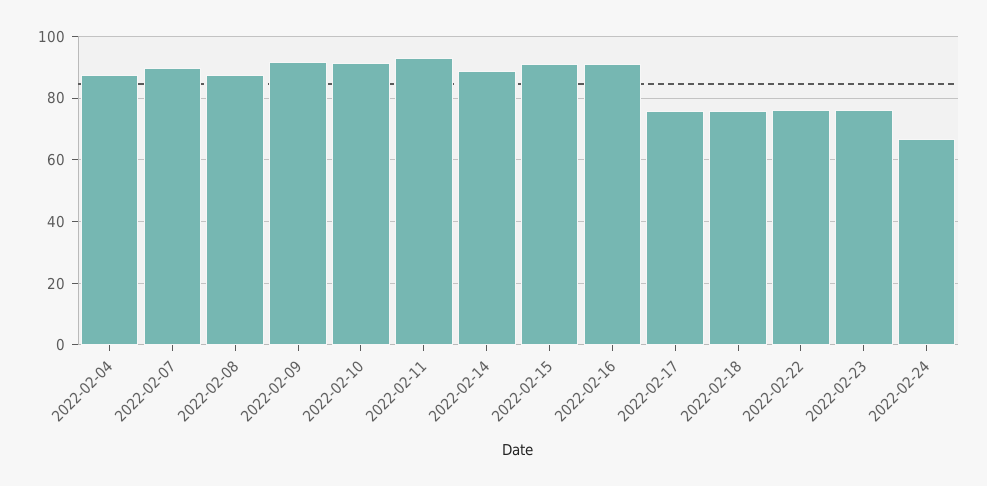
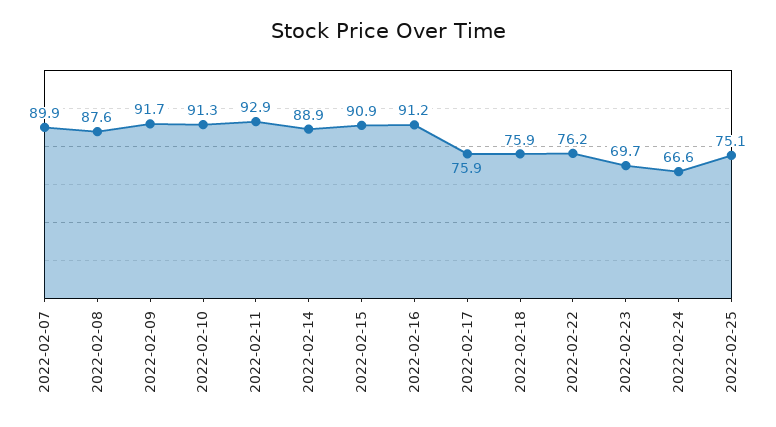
2022-02-04: 88 -> none
2022-02-23: 76 -> 69.7
2022-02-25: none -> 75.1

